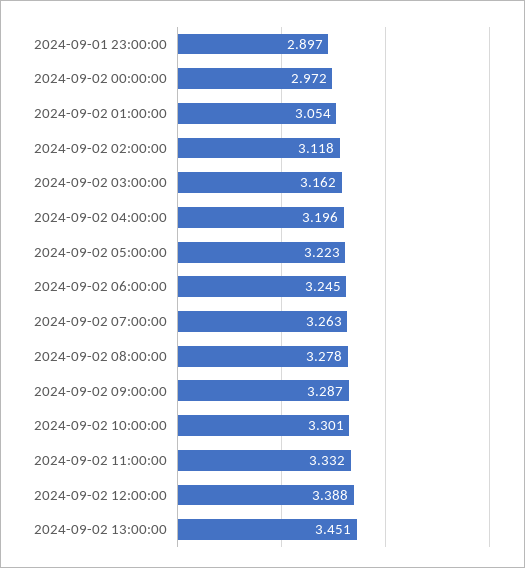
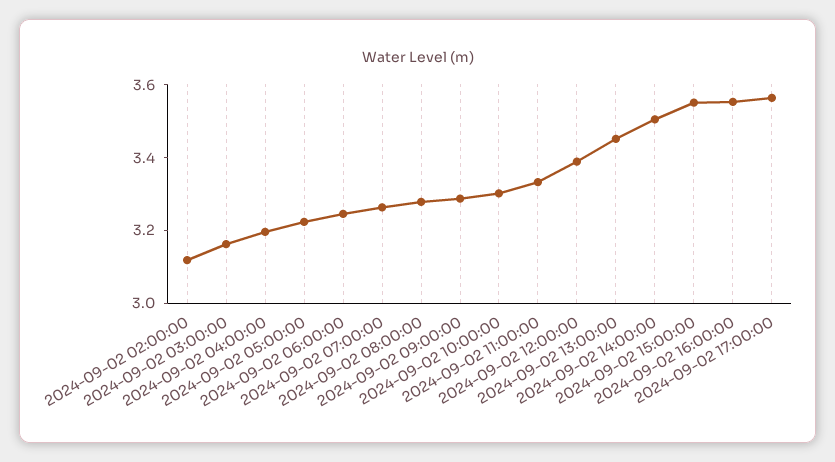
2024-09-01 23:00:00: 2.897 -> none
2024-09-02 00:00:00: 2.972 -> none
2024-09-02 01:00:00: 3.054 -> none
2024-09-02 14:00:00: none -> 3.5
2024-09-02 15:00:00: none -> 3.55
2024-09-02 16:00:00: none -> 3.55
2024-09-02 17:00:00: none -> 3.55

